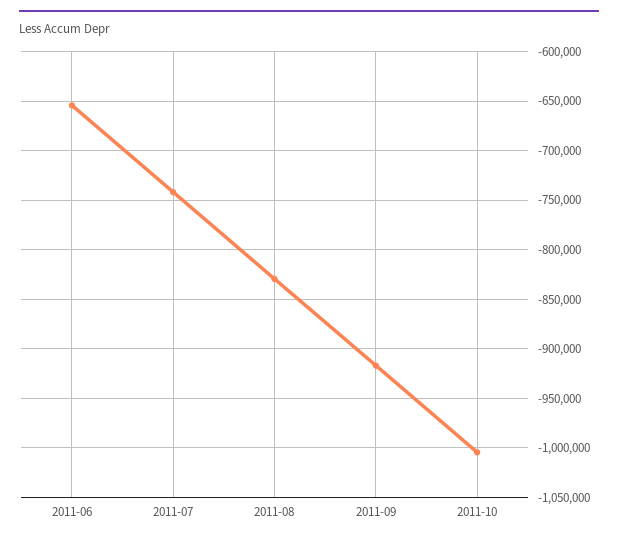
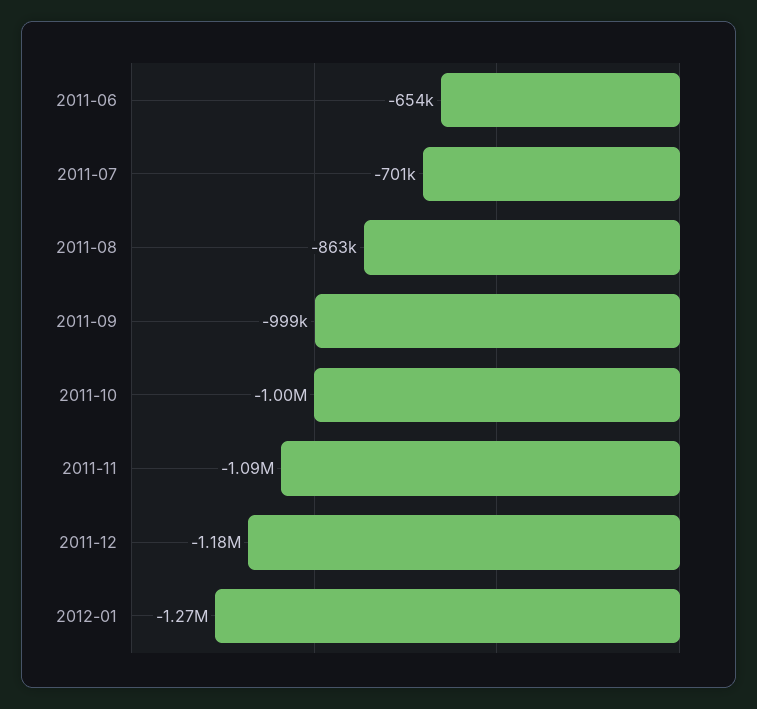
2011-07: -740000 -> -701000
2011-08: -830000 -> -863000
2011-09: -920000 -> -999000
2011-11: none -> -1090000
2011-12: none -> -1180000
2012-01: none -> -1270000

